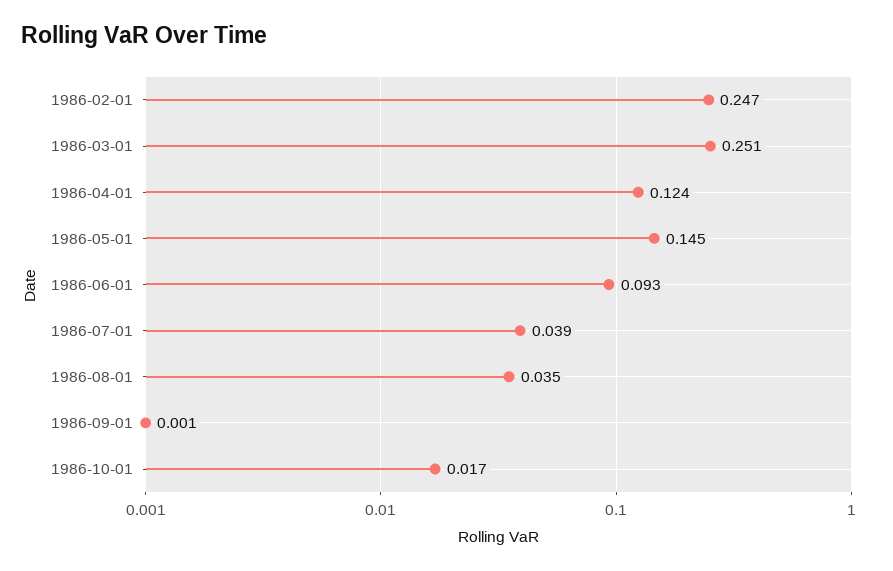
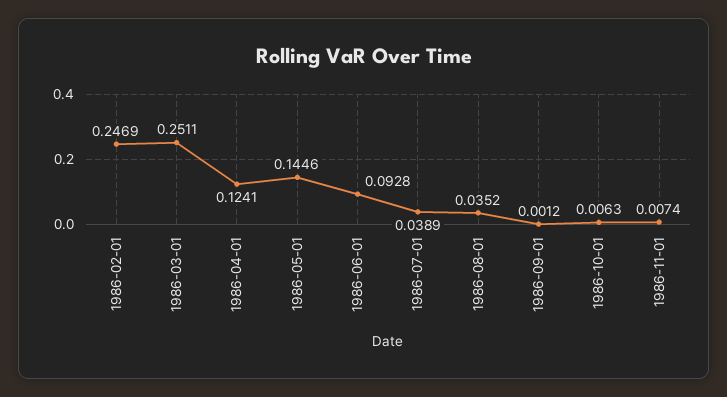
1986-10-01: 0.017 -> 0.0063
1986-11-01: none -> 0.0074

